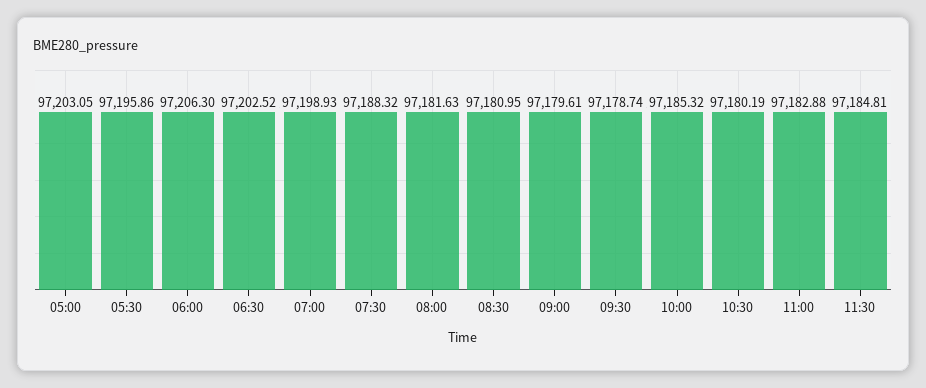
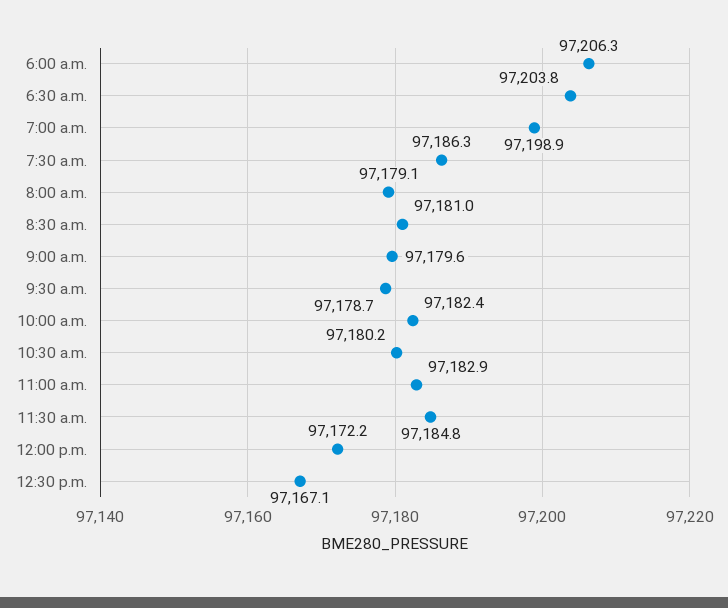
05:00: 97203.05 -> none
05:30: 97195.86 -> none
06:30: 97202.52 -> 97203.8
07:30: 97188.32 -> 97186.3
08:00: 97181.63 -> 97179.1
10:00: 97185.32 -> 97182.4
12:00 p.m.: none -> 97172.2
12:30 p.m.: none -> 97167.1

